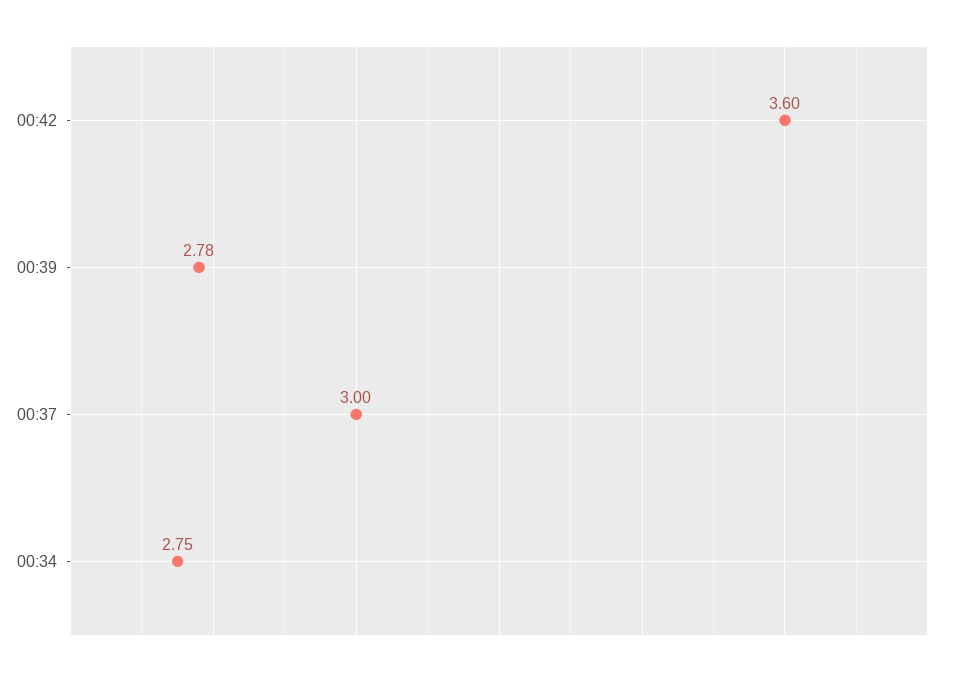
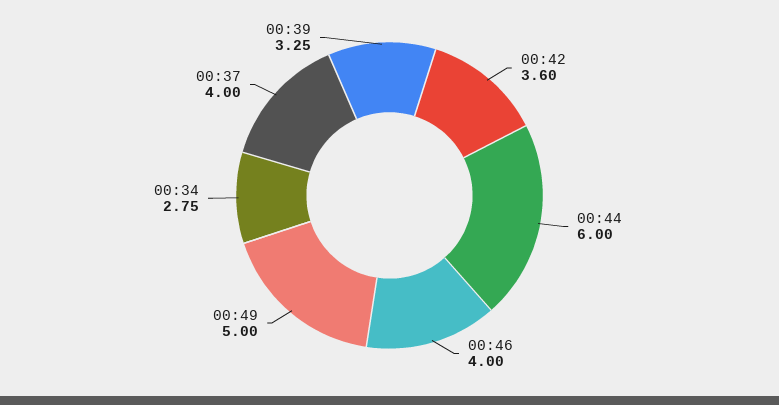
00:39: 2.78 -> 3.25
00:37: 3 -> 4
00:44: none -> 6
00:46: none -> 4
00:49: none -> 5

